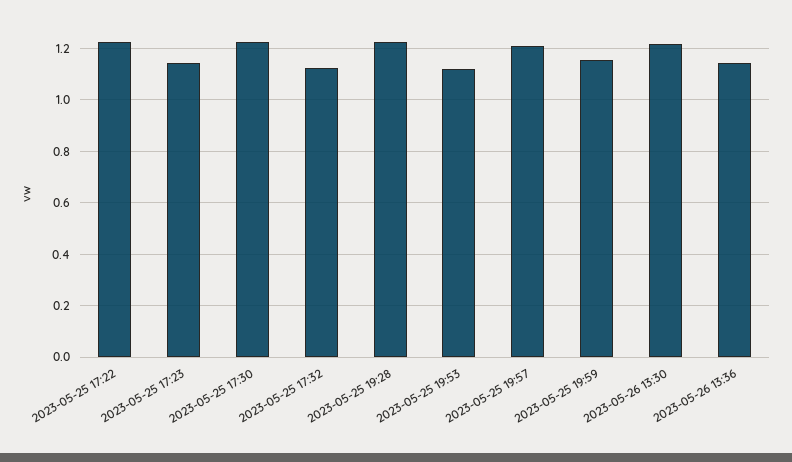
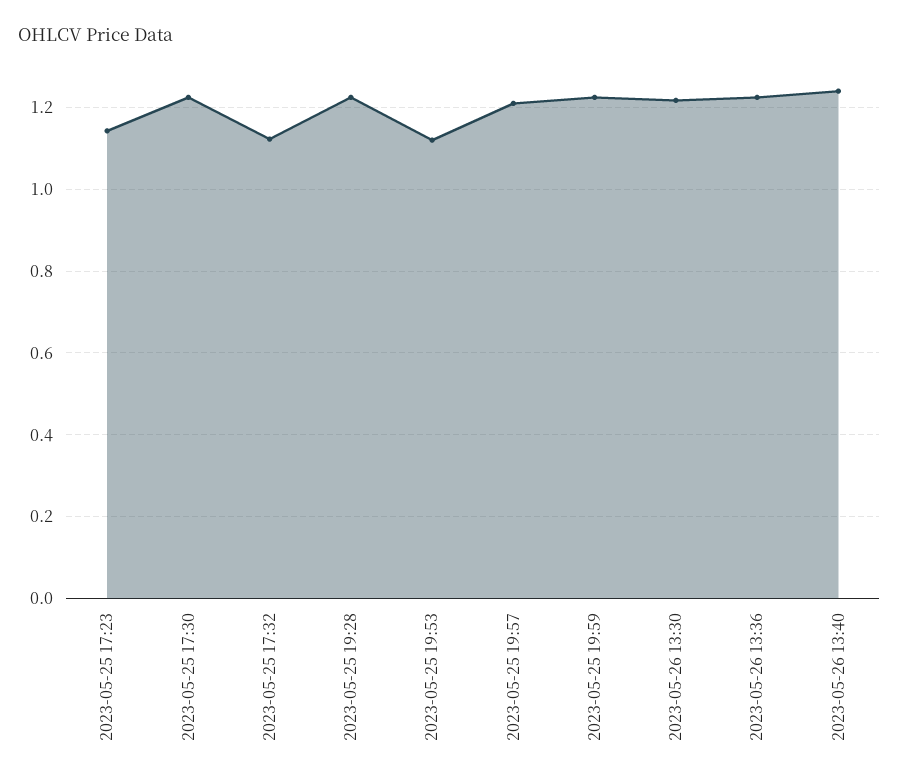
2023-05-25 17:22: 1.225 -> none
2023-05-25 19:59: 1.15 -> 1.22
2023-05-26 13:36: 1.15 -> 1.22
2023-05-26 13:40: none -> 1.24

